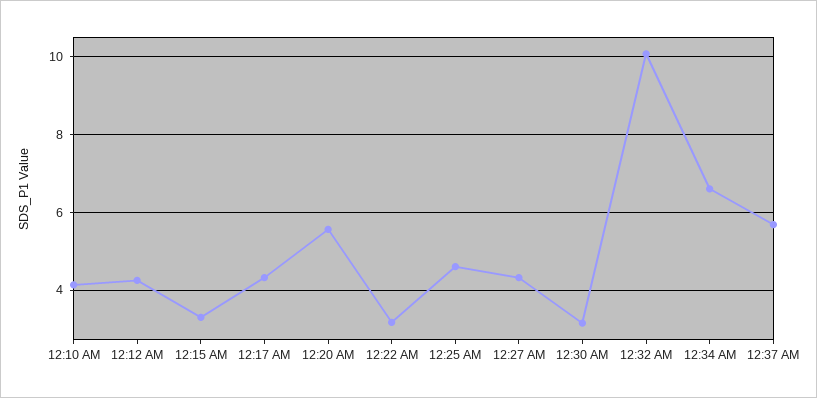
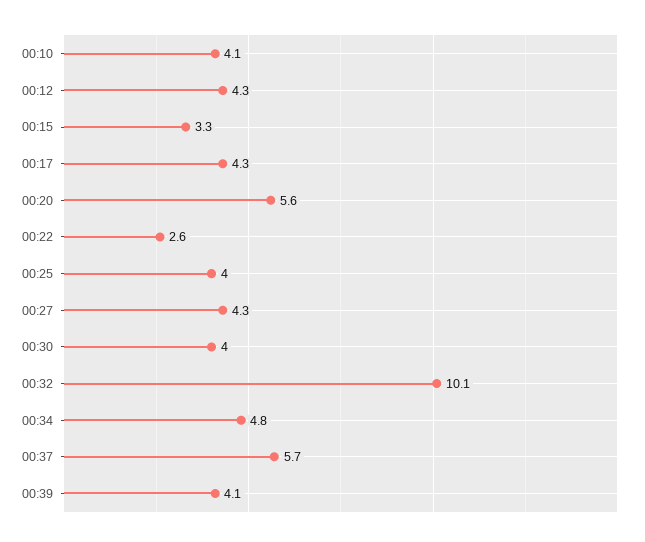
12:22 AM: 3.2 -> 2.6
12:25 AM: 4.6 -> 4
12:30 AM: 3.2 -> 4
12:34 AM: 6.6 -> 4.8
00:39: none -> 4.1

